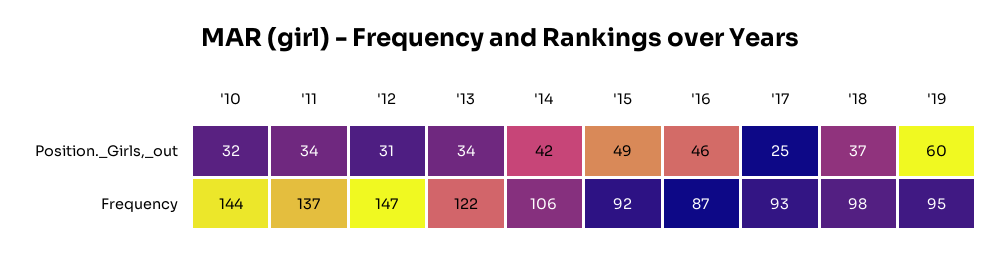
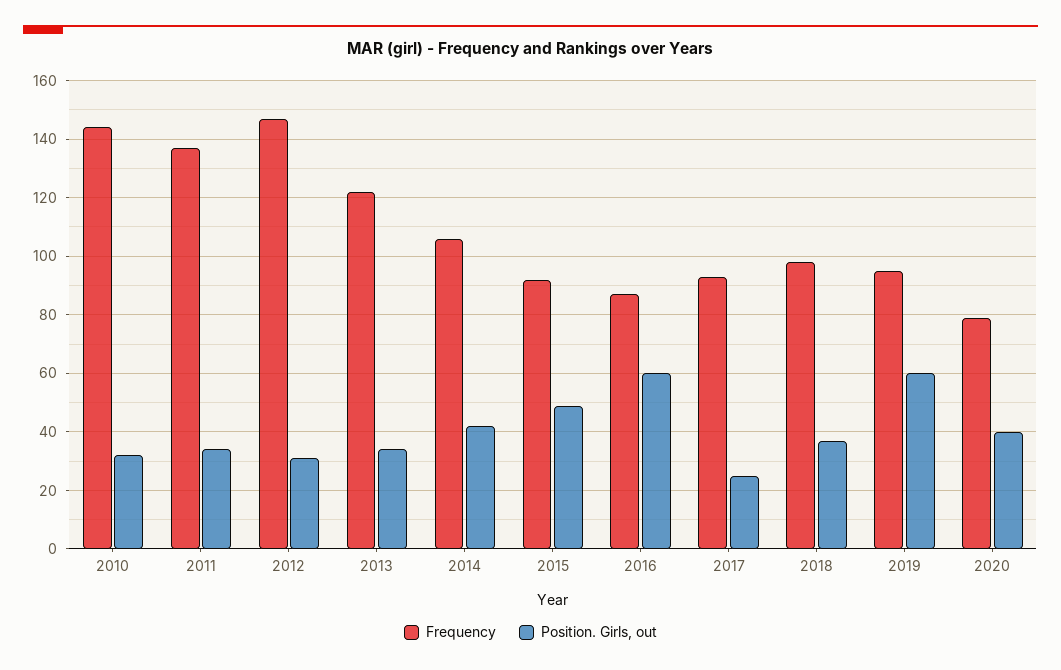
Position._Girls,_out, '16: 46 -> 60
Frequency, 2020: none -> 80
Position._Girls,_out, 2020: none -> 40

